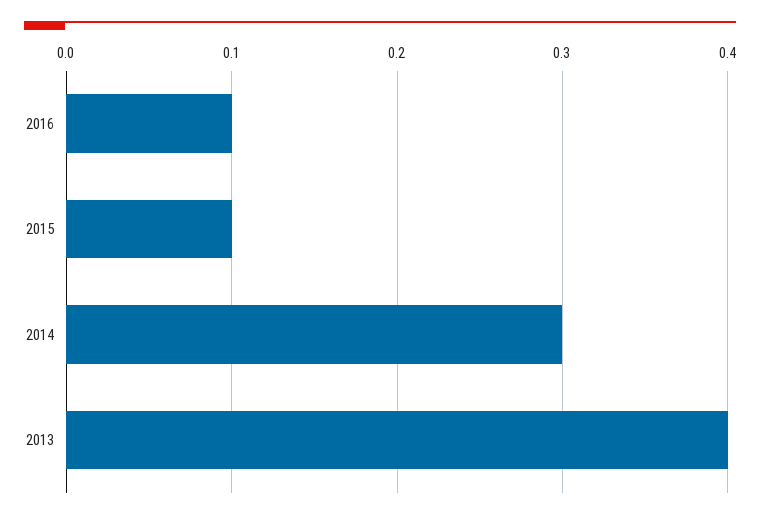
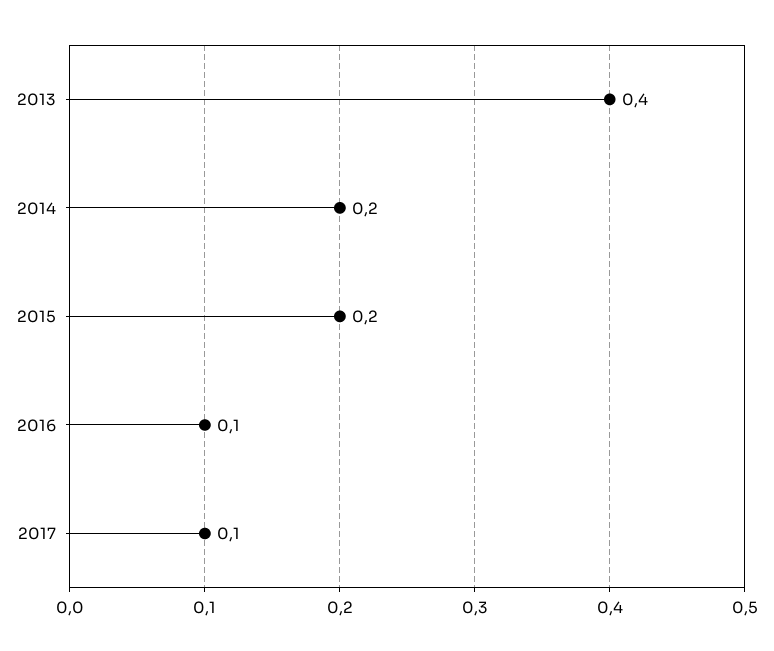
2015: 0.1 -> 0.2
2014: 0.3 -> 0.2
2017: none -> 0.1

